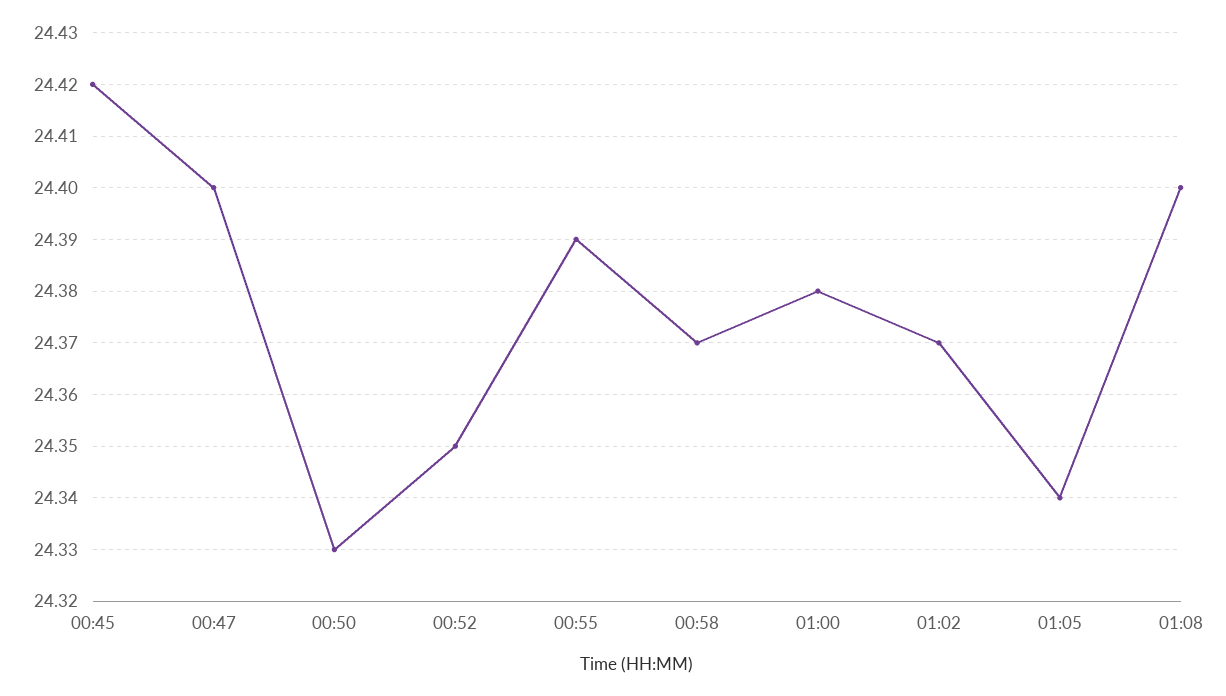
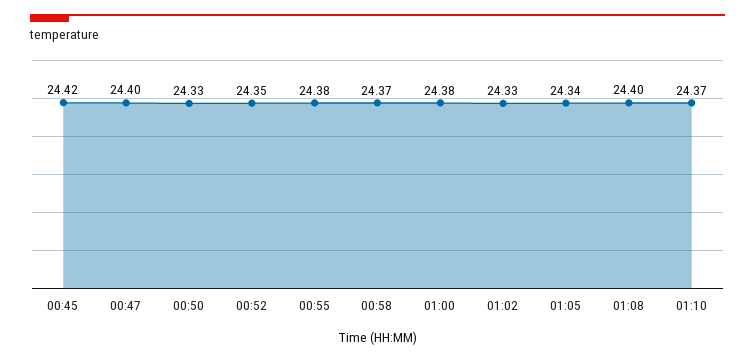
00:55: 24.39 -> 24.38
01:02: 24.37 -> 24.33
01:10: none -> 24.37

